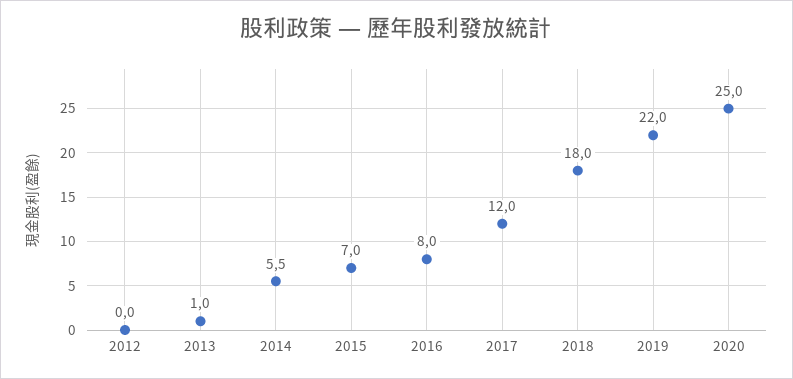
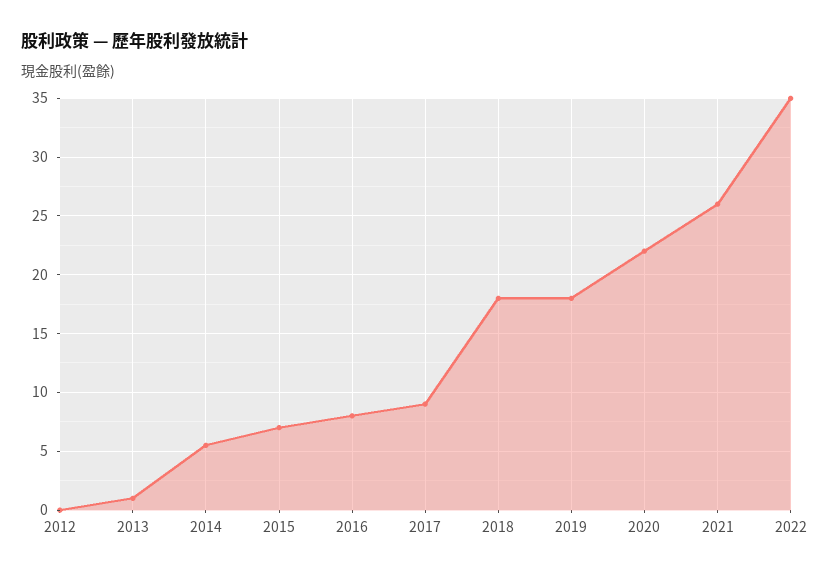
2017: 12 -> 9
2019: 22 -> 18
2020: 25 -> 22
2021: none -> 26
2022: none -> 35

